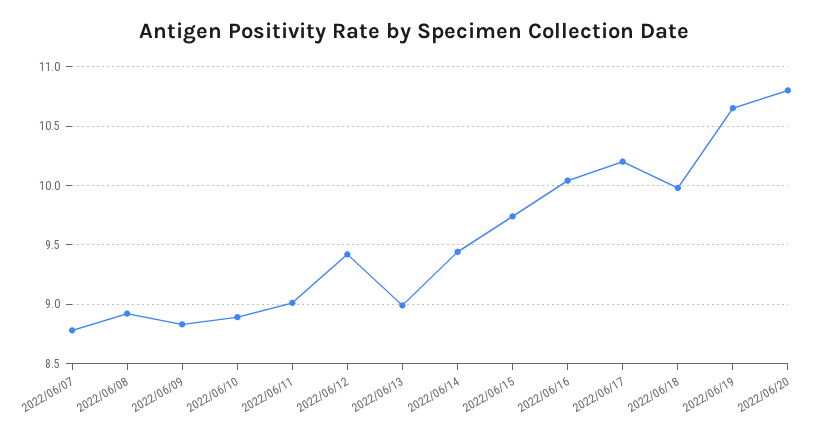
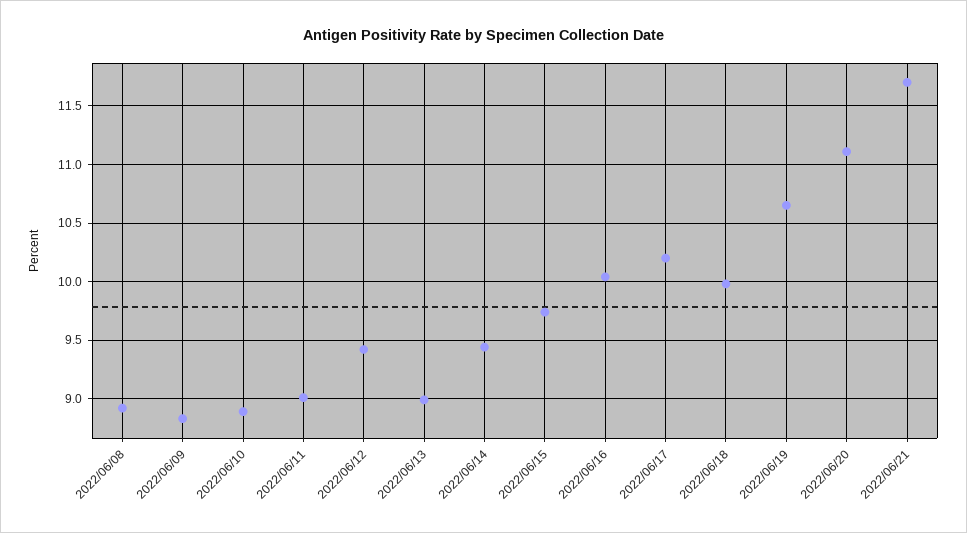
2022/06/07: 8.8 -> none
2022/06/20: 10.8 -> 11.1
2022/06/21: none -> 11.7

